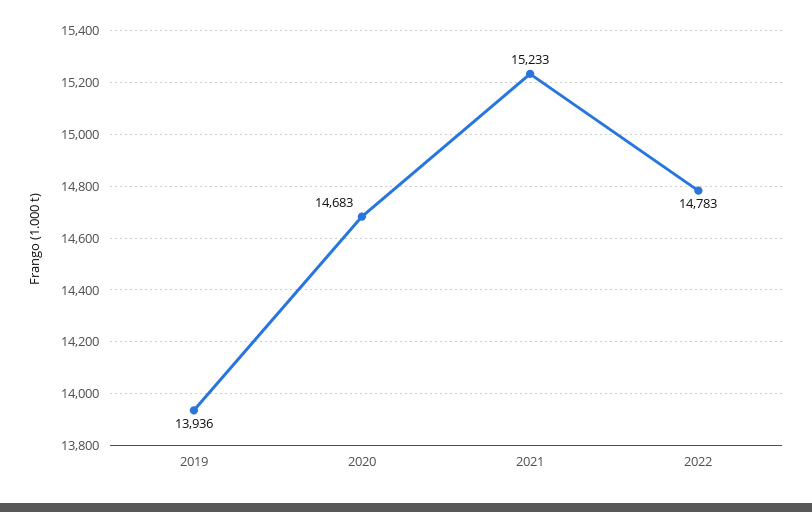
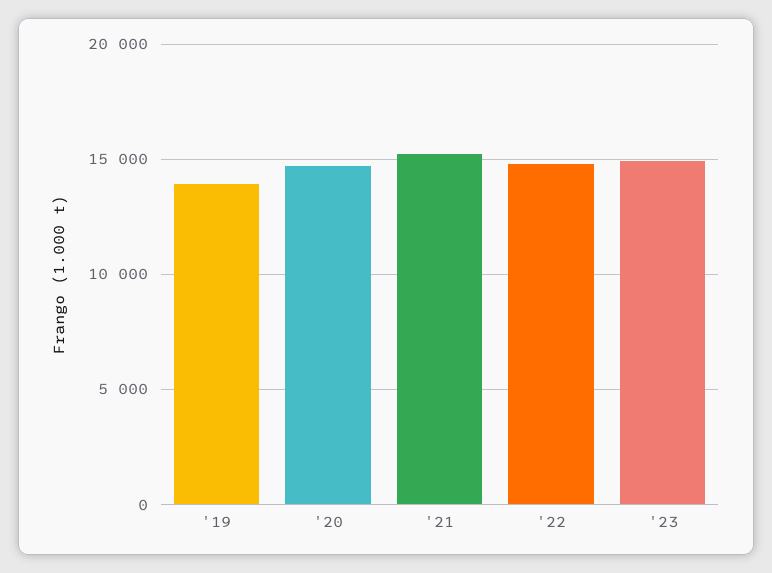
'23: none -> 15000

